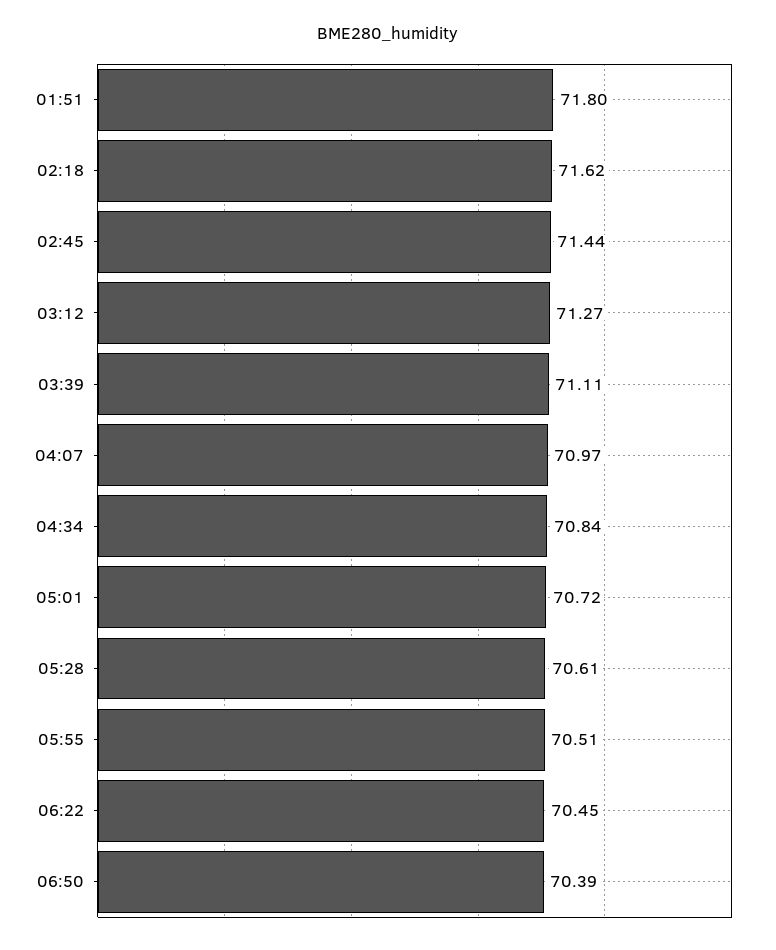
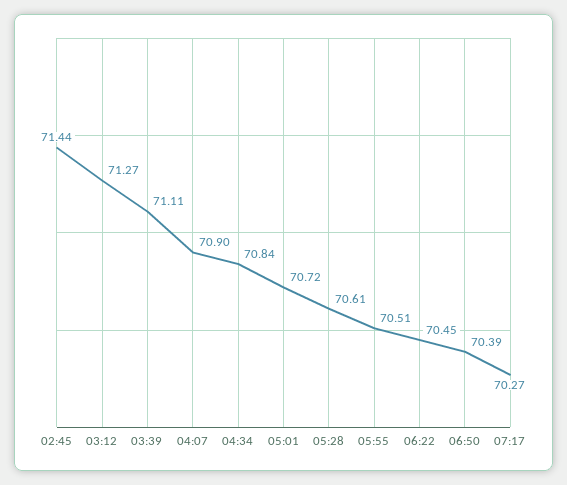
01:51: 71.8 -> none
02:18: 71.62 -> none
04:07: 70.97 -> 70.9
07:17: none -> 70.27

